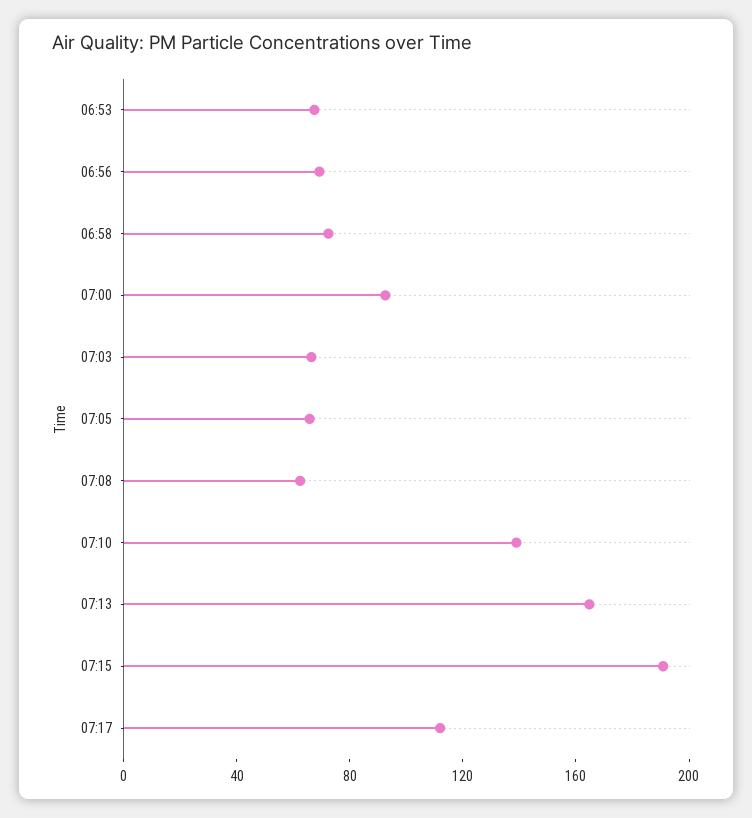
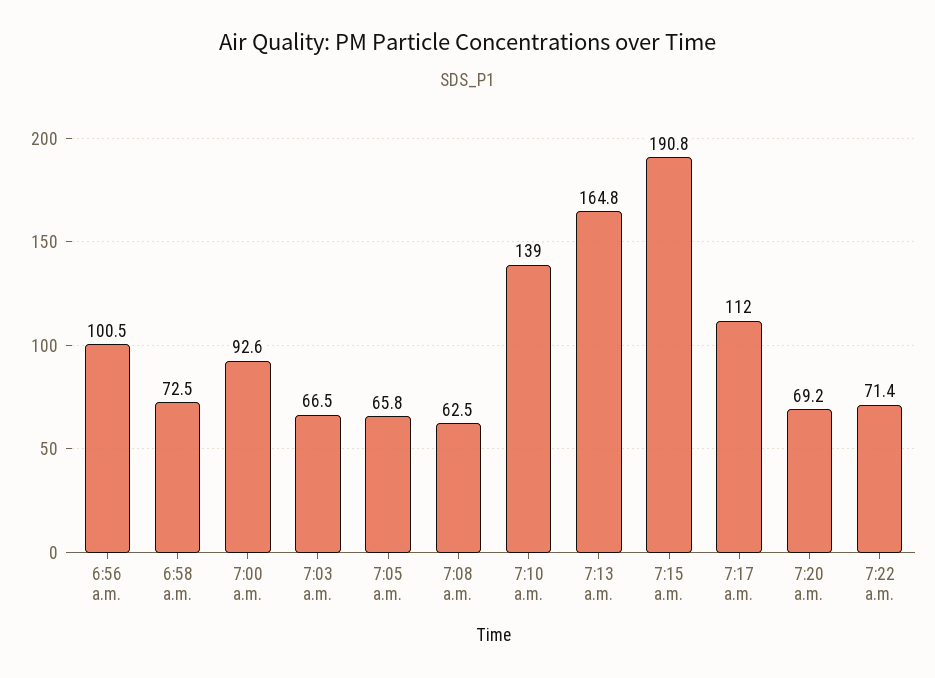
06:53: 70 -> none
06:56: 70 -> 100.5
7:20 a.m.: none -> 69.2
7:22 a.m.: none -> 71.4

